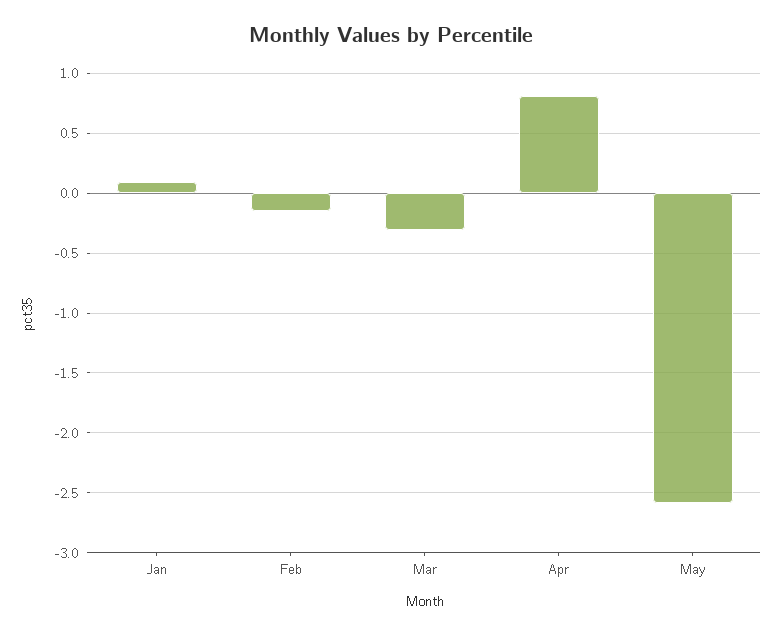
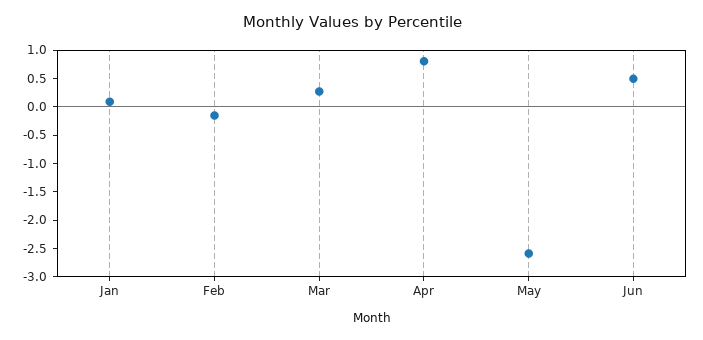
Mar: -0.3 -> 0.25
Jun: none -> 0.5

